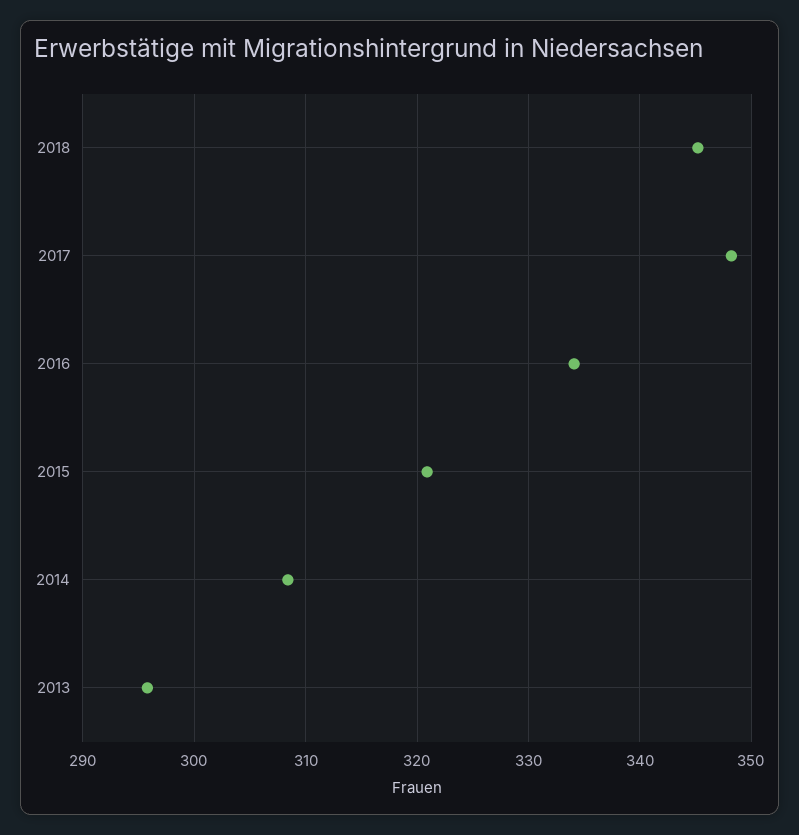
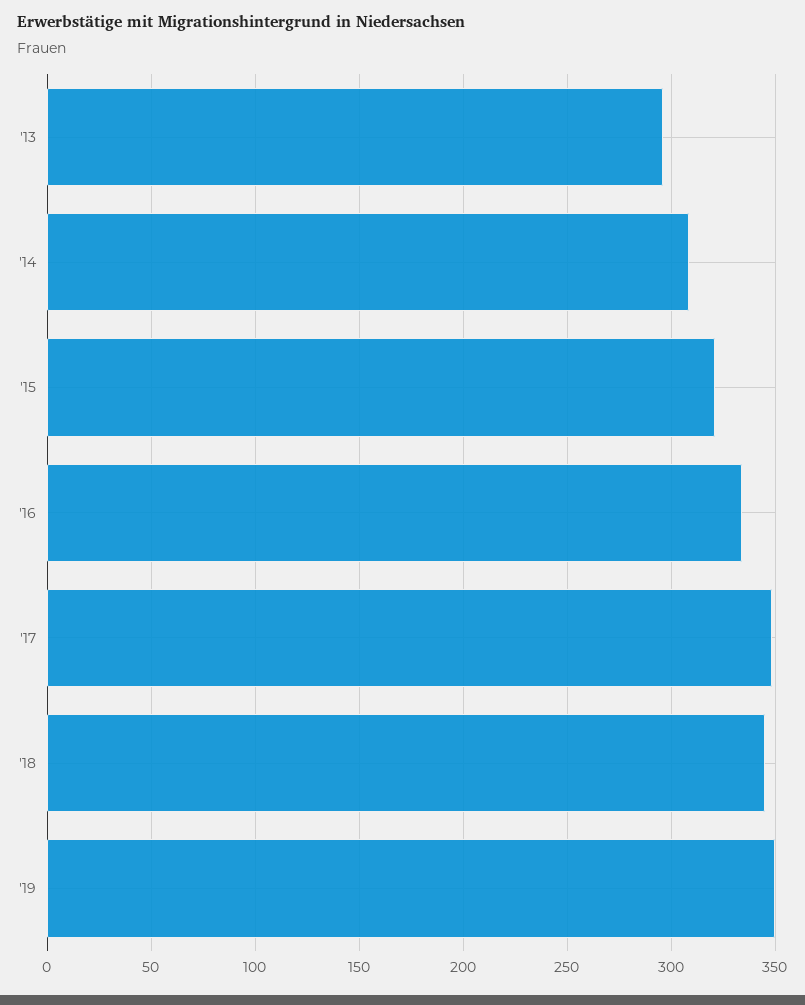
'19: none -> 350

